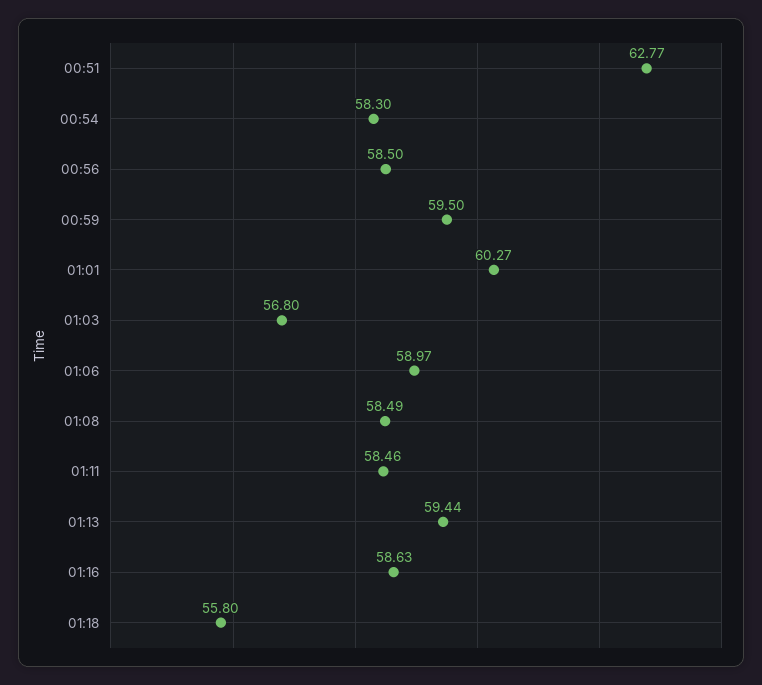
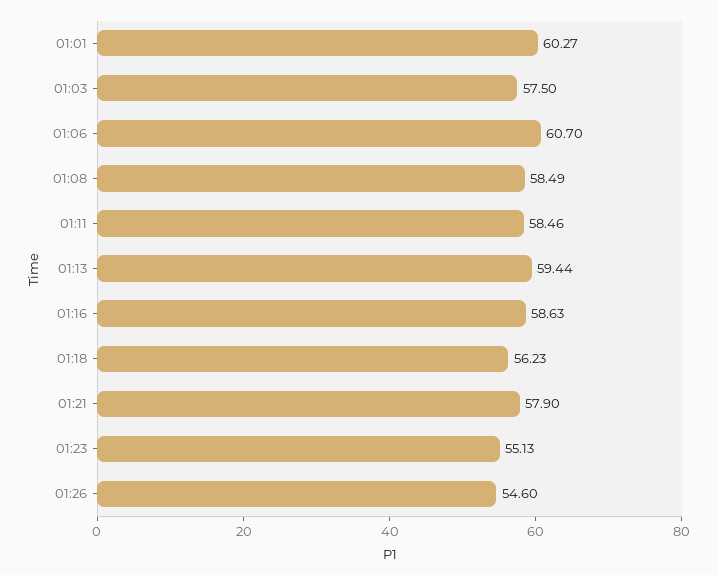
00:51: 62.77 -> none
00:54: 58.3 -> none
00:56: 58.5 -> none
00:59: 59.5 -> none
01:03: 56.8 -> 57.5
01:06: 58.97 -> 60.7
01:18: 55.8 -> 56.23
01:21: none -> 57.9
01:23: none -> 55.13
01:26: none -> 54.6

